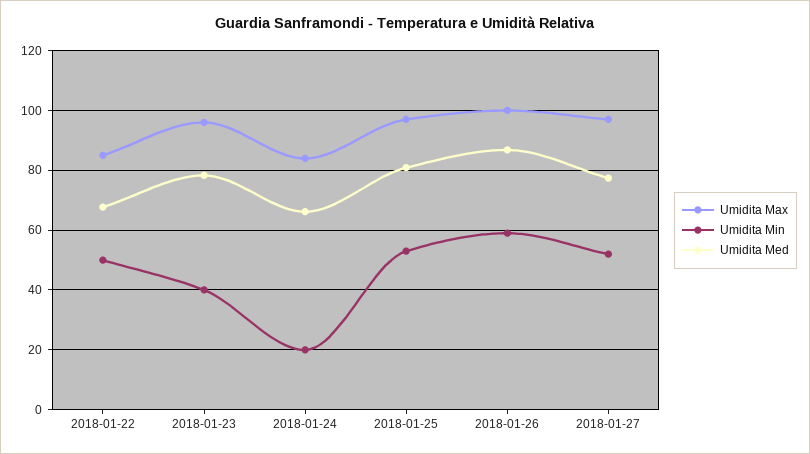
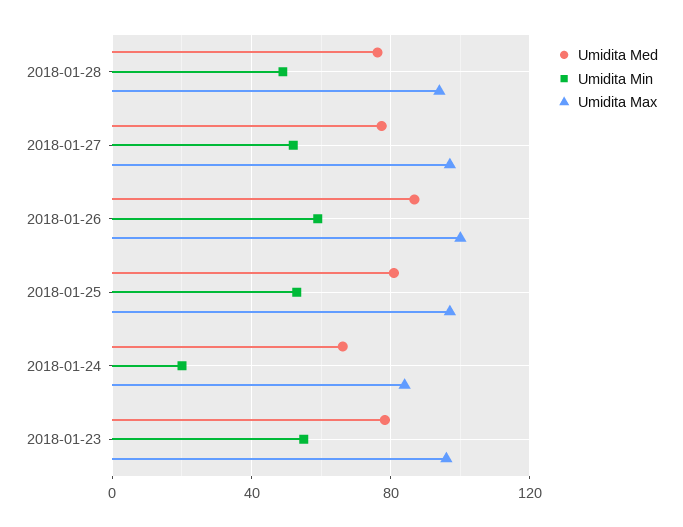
Umidita Max, 2018-01-22: 85 -> none
Umidita Min, 2018-01-22: 50 -> none
Umidita Med, 2018-01-22: 67.5 -> none
Umidita Min, 2018-01-23: 40 -> 55
Umidita Med, 2018-01-28: none -> 75
Umidita Min, 2018-01-28: none -> 50
Umidita Max, 2018-01-28: none -> 95

